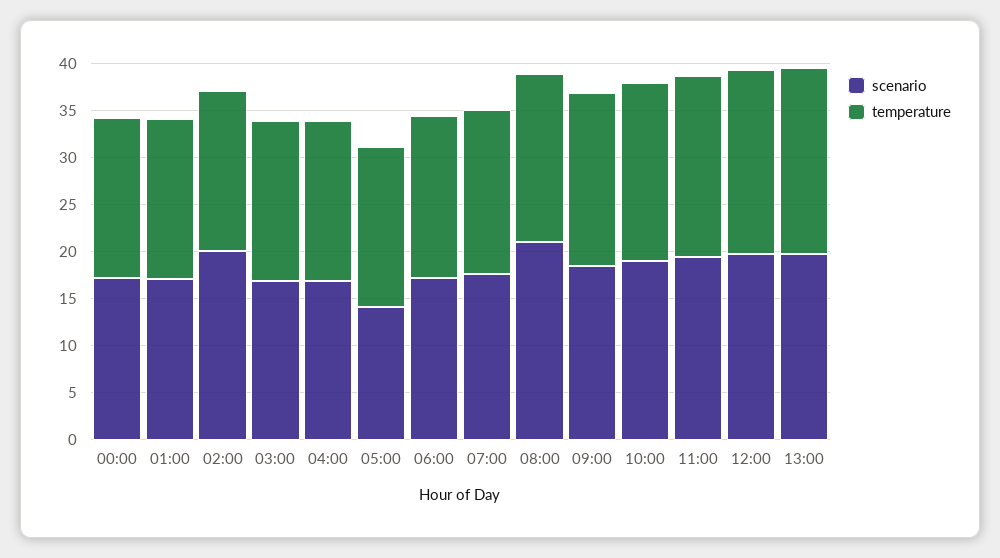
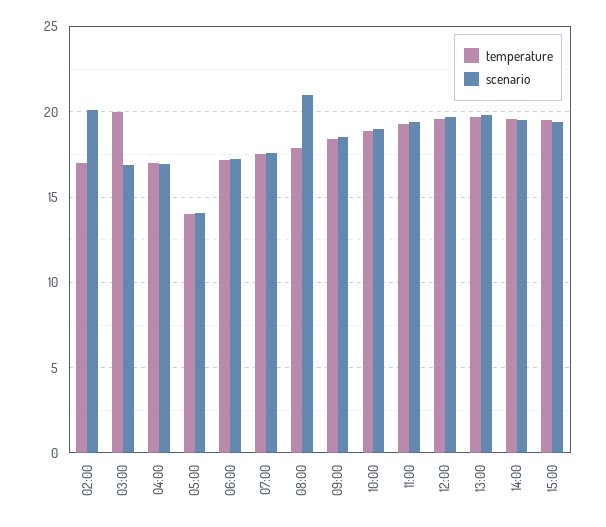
scenario, 00:00: 17 -> none
temperature, 00:00: 17 -> none
scenario, 01:00: 17 -> none
temperature, 01:00: 17 -> none
temperature, 03:00: 17 -> 20
temperature, 05:00: 17 -> 14
temperature, 14:00: none -> 19.5
scenario, 14:00: none -> 19.5
temperature, 15:00: none -> 19.5
scenario, 15:00: none -> 19.5

